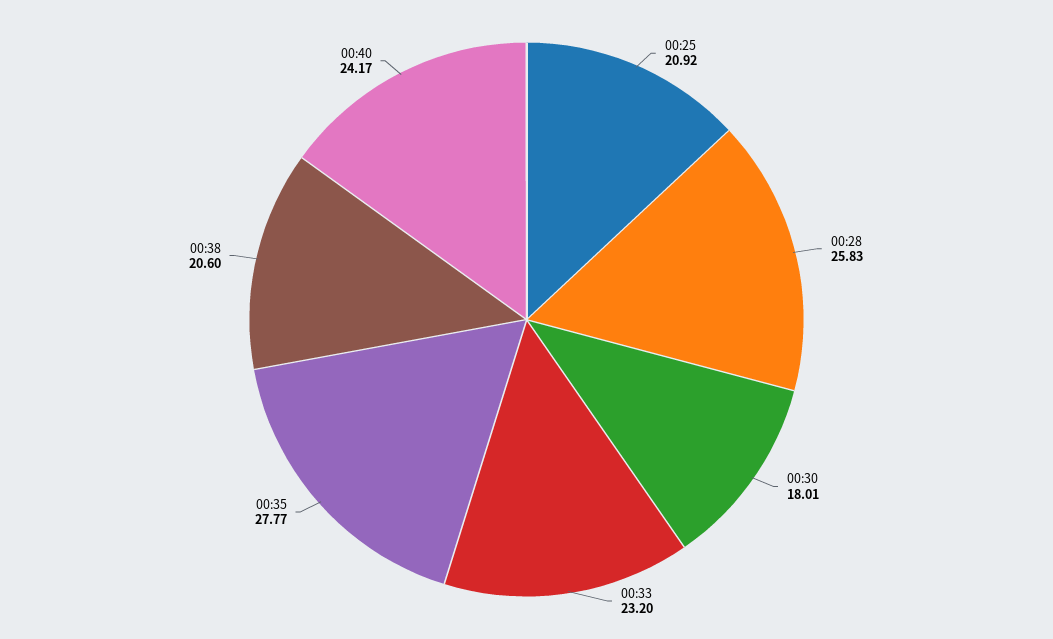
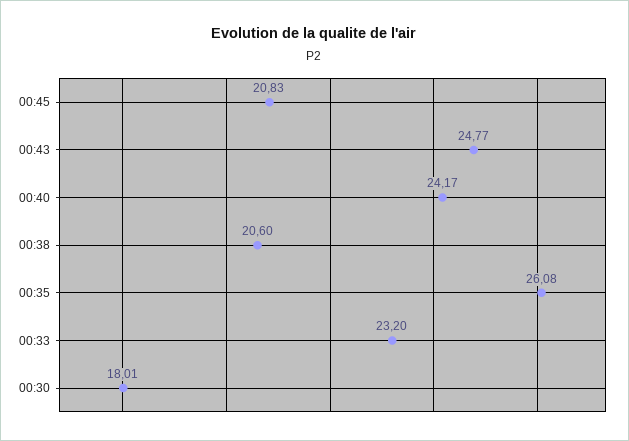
00:25: 20.92 -> none
00:28: 25.83 -> none
00:35: 27.77 -> 26.08
00:45: none -> 20.83
00:43: none -> 24.77

